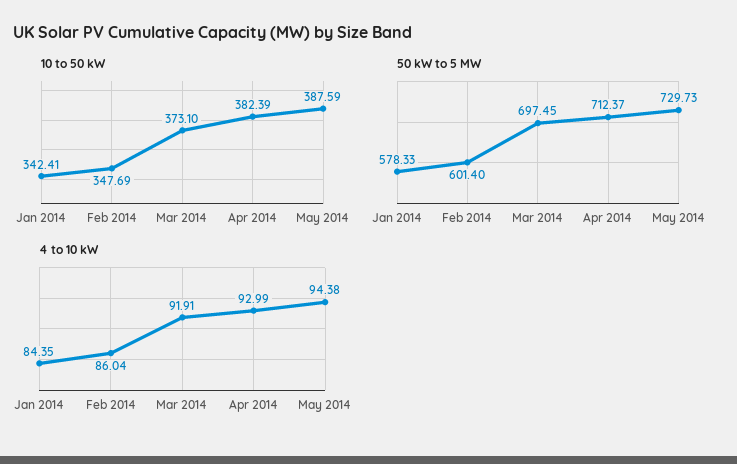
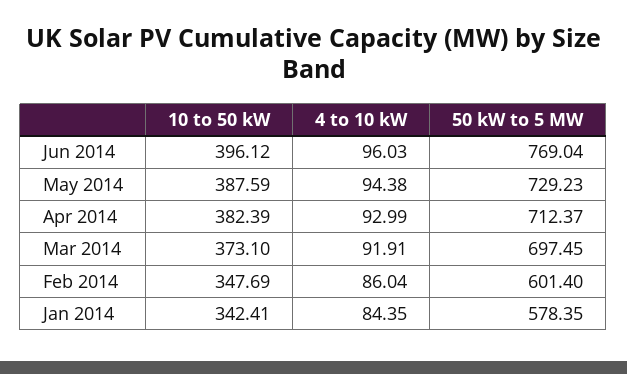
50 kW to 5 MW, Jan 2014: 578.33 -> 578.35
50 kW to 5 MW, May 2014: 729.73 -> 729.23
10 to 50 kW, Jun 2014: none -> 396.12
4 to 10 kW, Jun 2014: none -> 96.03
50 kW to 5 MW, Jun 2014: none -> 769.04

